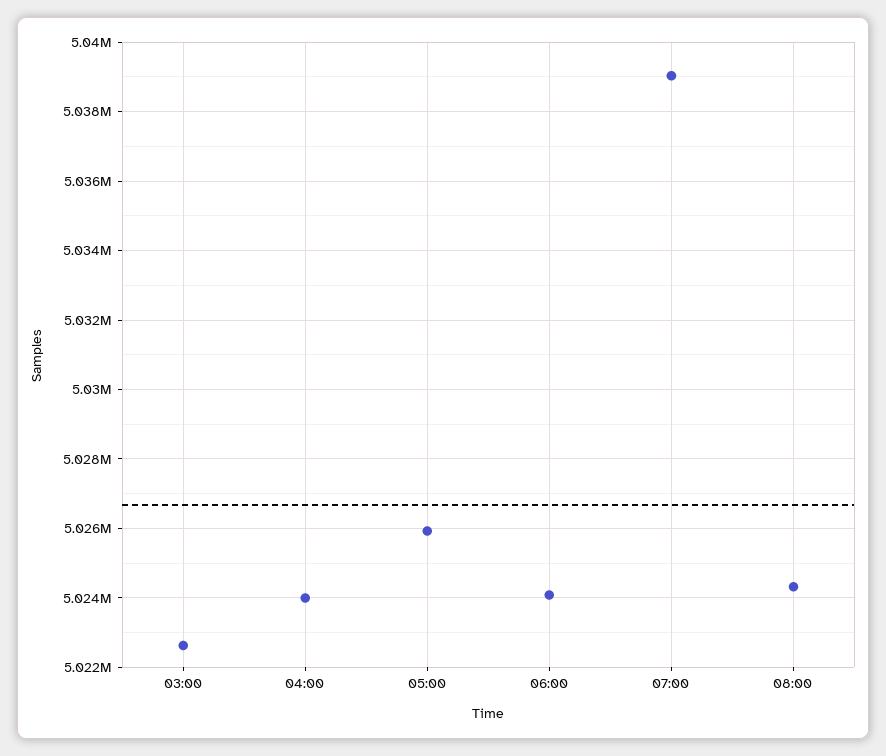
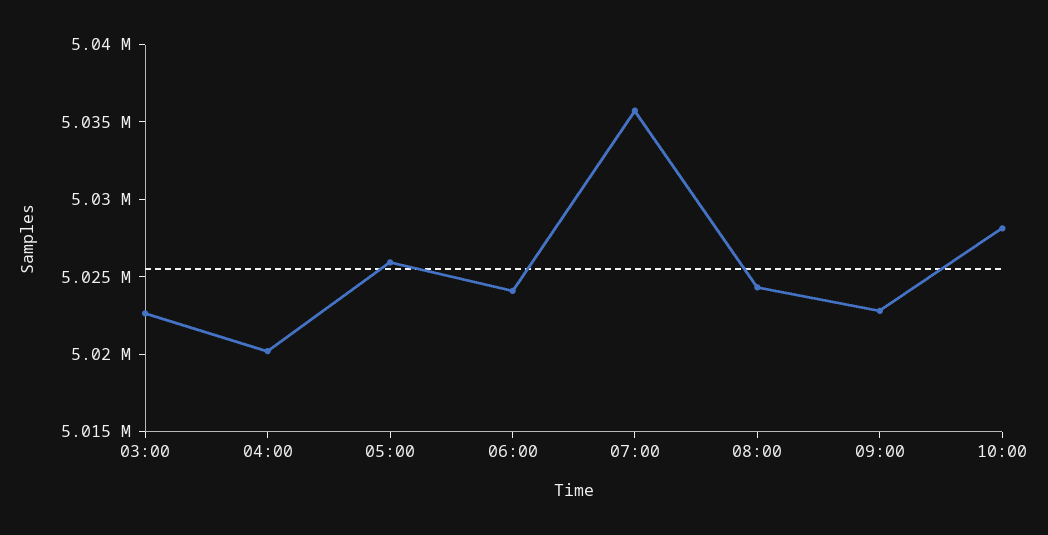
04:00: 5024000 -> 5020000
07:00: 5039000 -> 5036000
09:00: none -> 5023000
10:00: none -> 5028000

